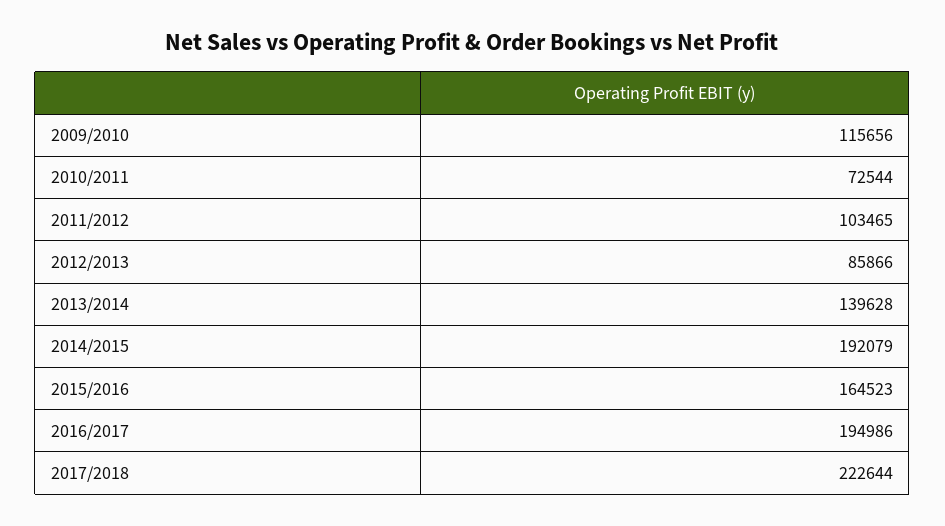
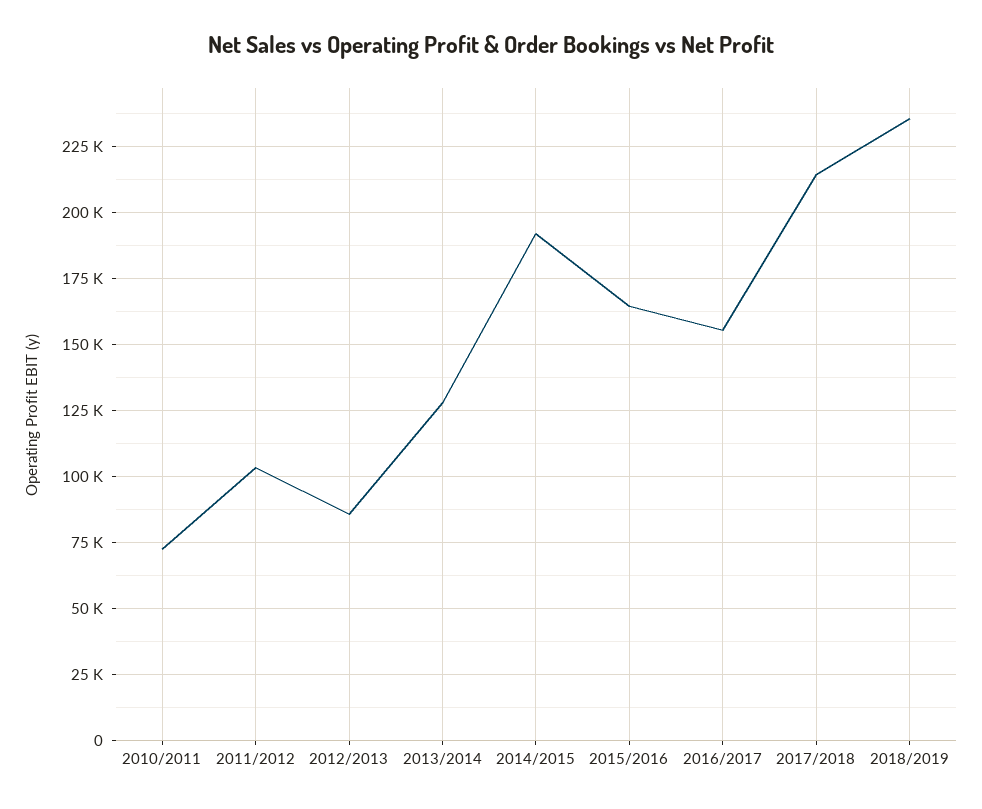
2009/2010: 115656 -> none
2013/2014: 139628 -> 127500
2016/2017: 194986 -> 155000
2017/2018: 222644 -> 215000
2018/2019: none -> 235000

